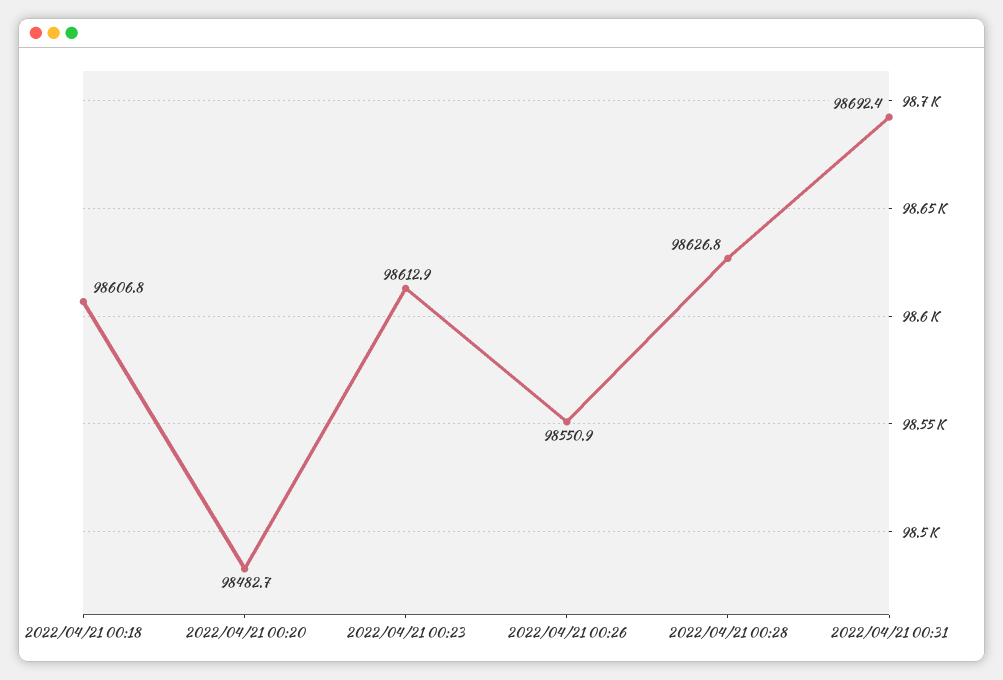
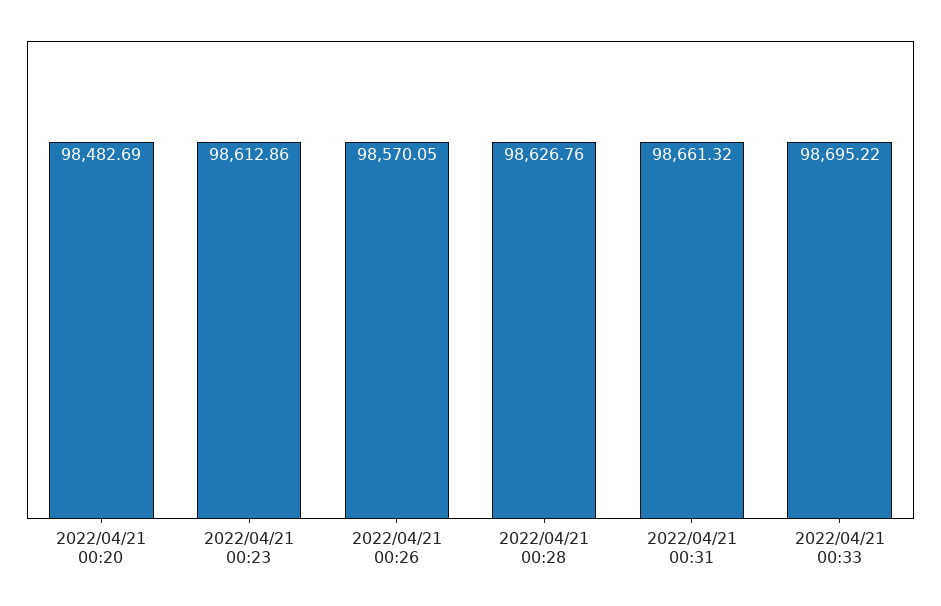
2022/04/21 00:18: 98606.8 -> none
2022/04/21 00:26: 98550.9 -> 98570.05
2022/04/21 00:31: 98692.4 -> 98661.32
2022/04/21 00:33: none -> 98695.22

